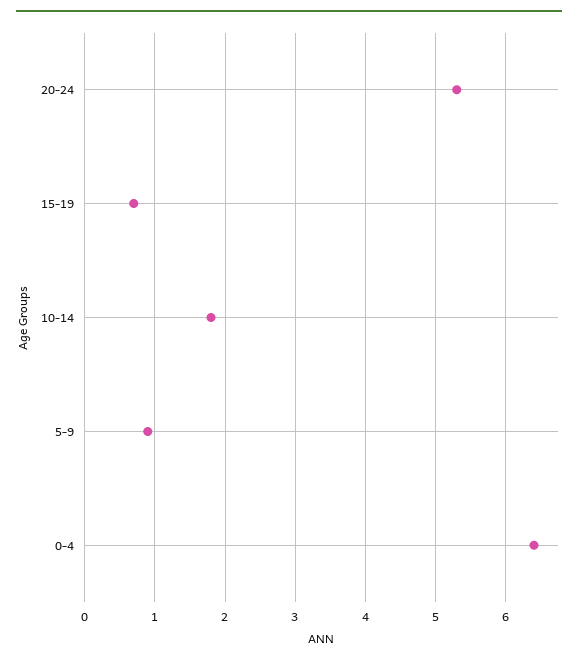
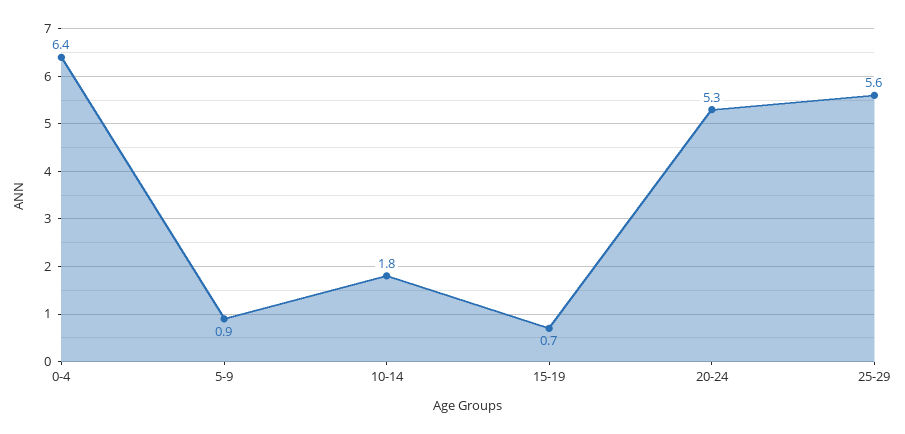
25-29: none -> 5.6

